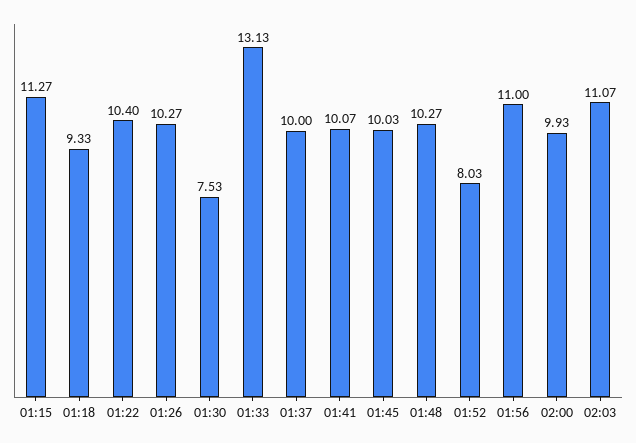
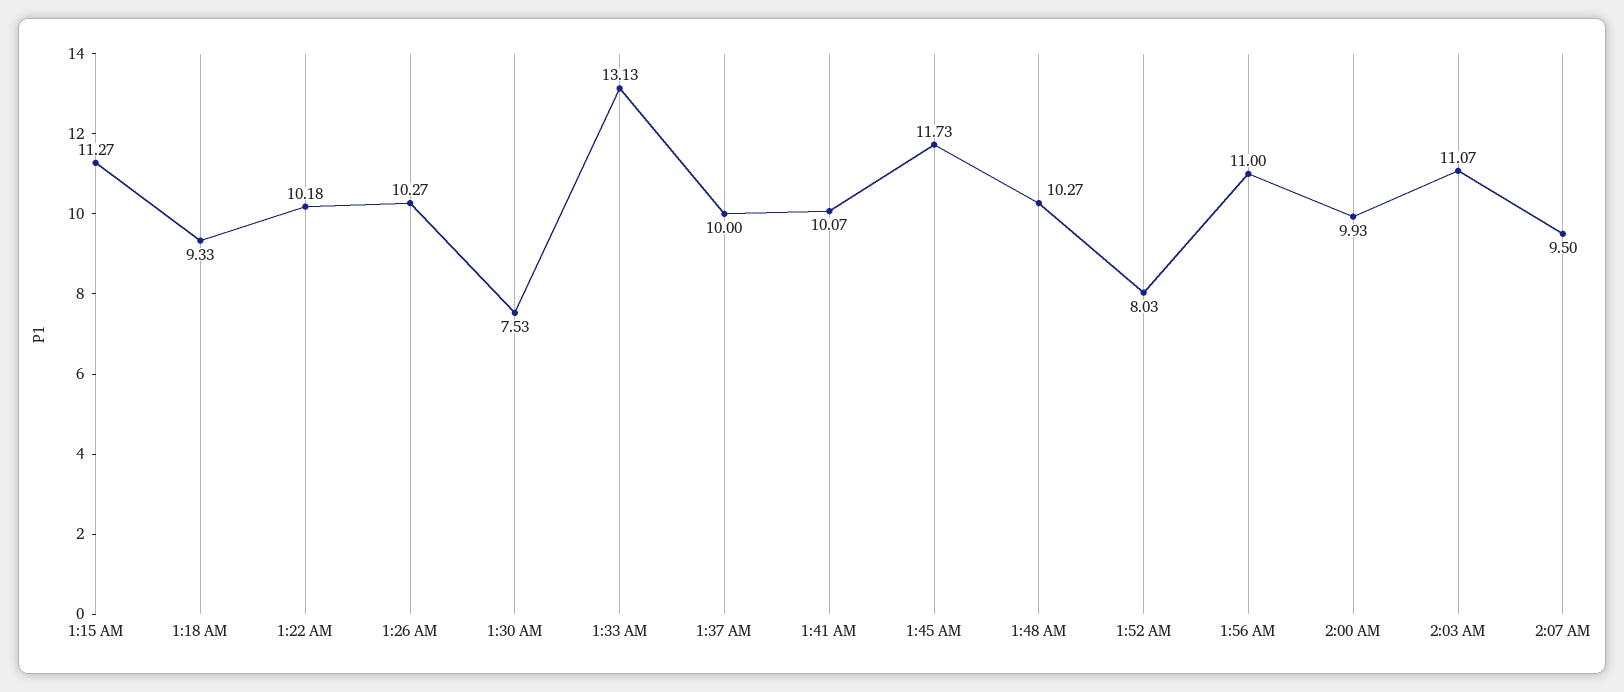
01:22: 10.4 -> 10.18
01:45: 10.03 -> 11.73
2:07 AM: none -> 9.5

